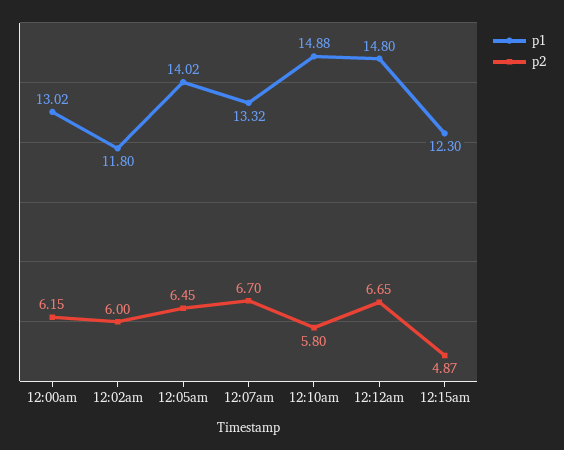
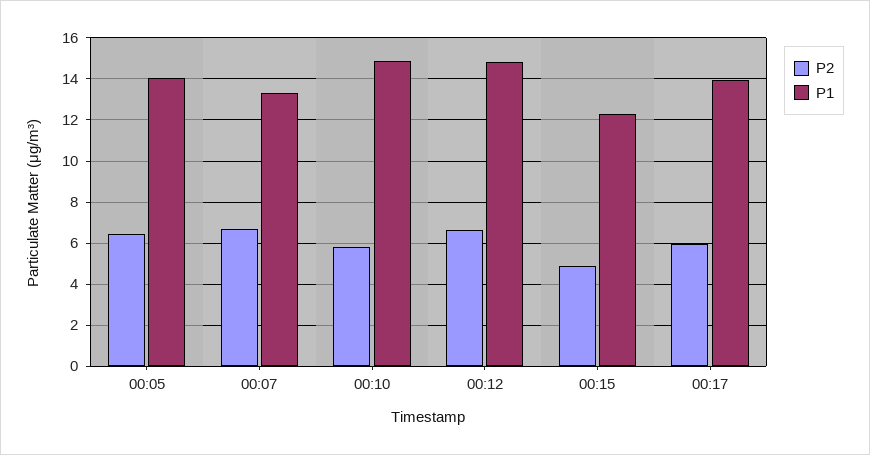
p1, 12:00am: 13.02 -> none
p2, 12:00am: 6.15 -> none
p1, 12:02am: 11.8 -> none
p2, 12:02am: 6 -> none
p2, 00:17: none -> 6
p1, 00:17: none -> 14

